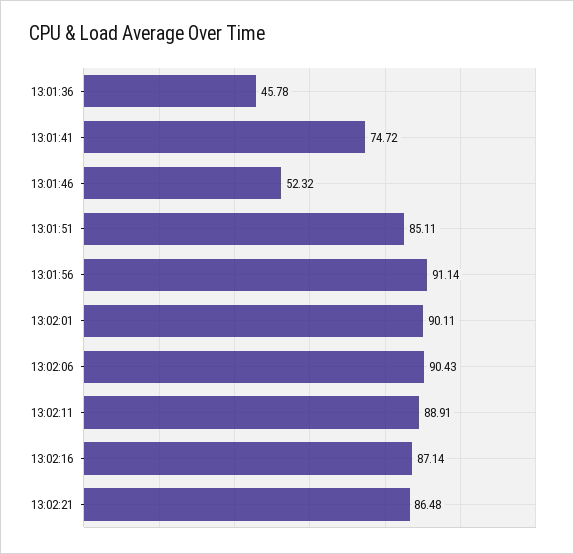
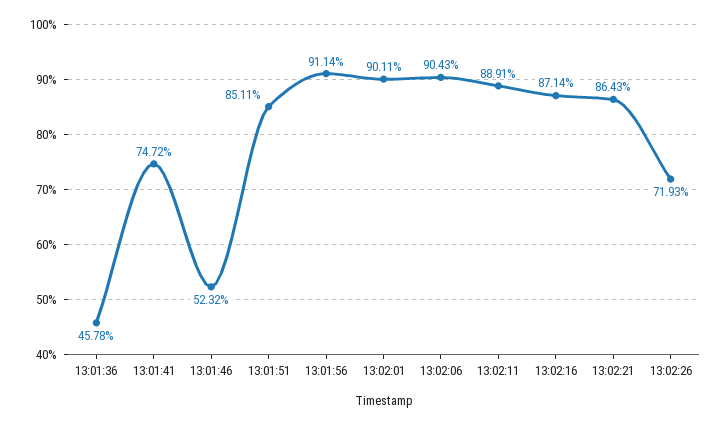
13:02:21: 86.48 -> 86.43
13:02:26: none -> 71.93

